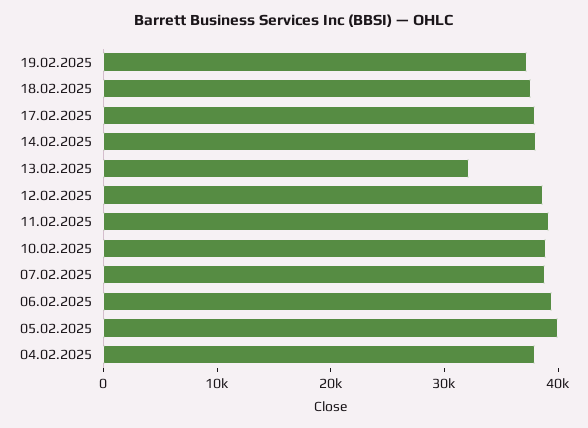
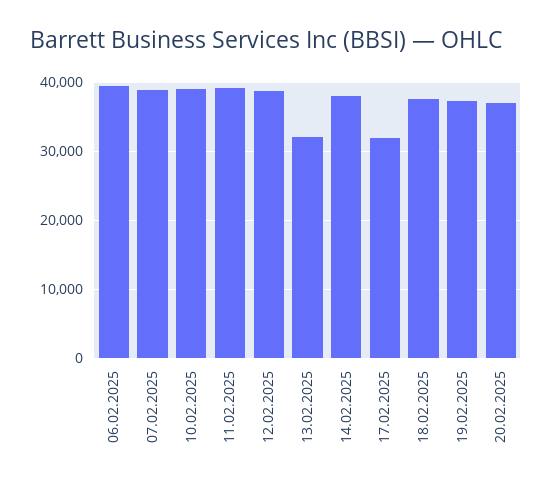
17.02.2025: 38000 -> 32000
05.02.2025: 40000 -> none
04.02.2025: 38000 -> none
20.02.2025: none -> 37000

